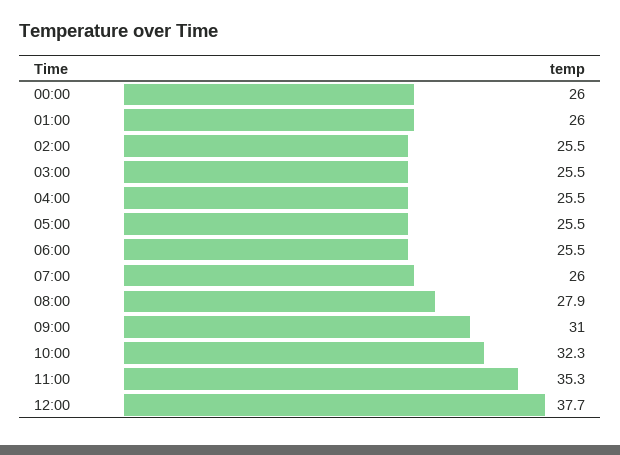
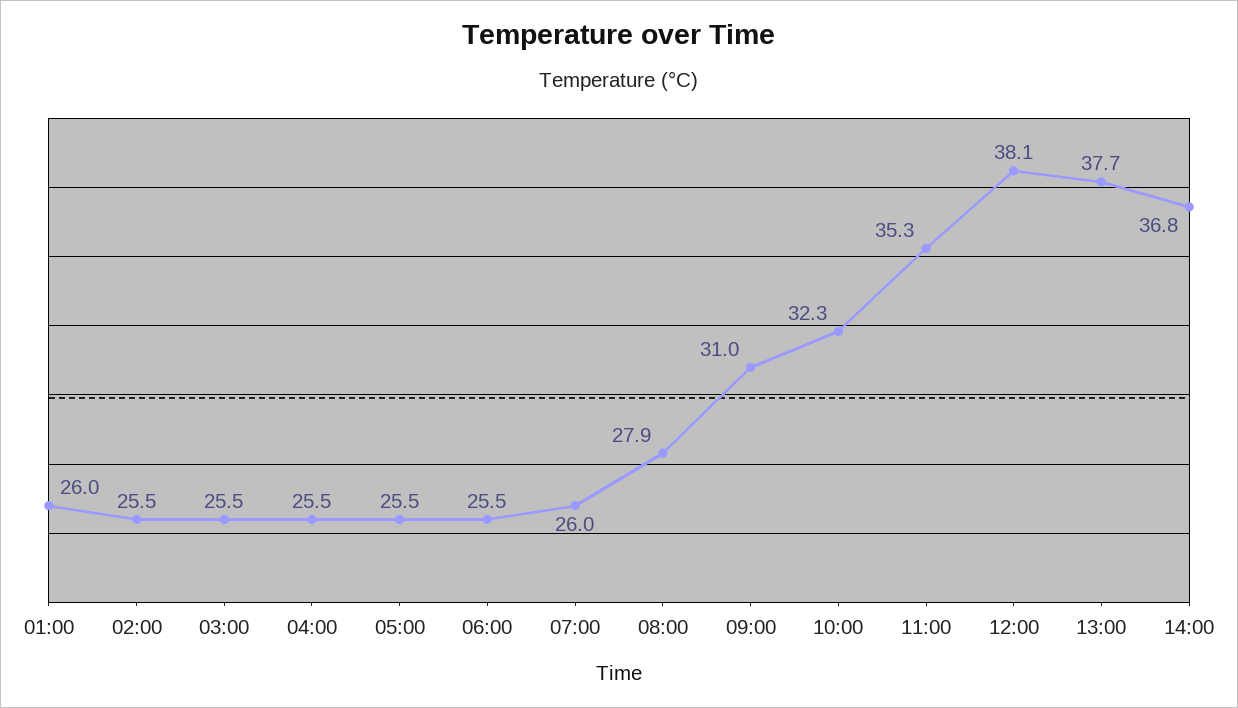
00:00: 26 -> none
12:00: 37.7 -> 38.1
13:00: none -> 37.7
14:00: none -> 36.8

